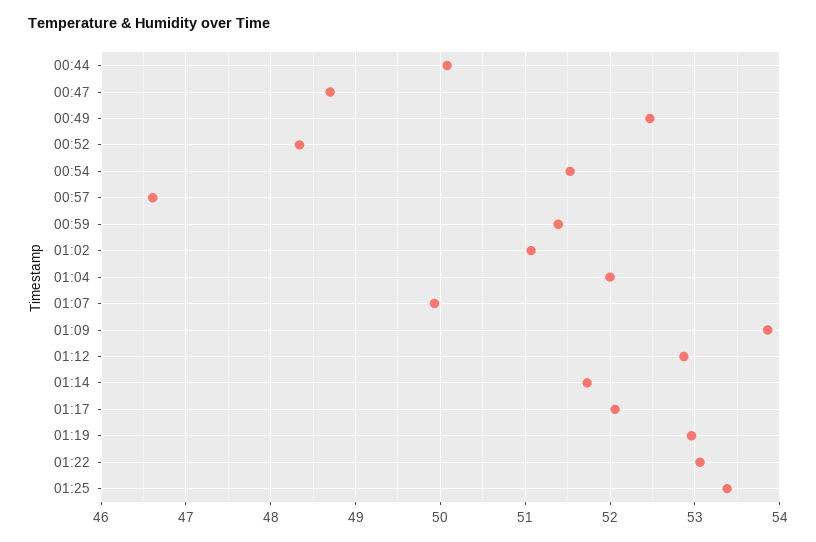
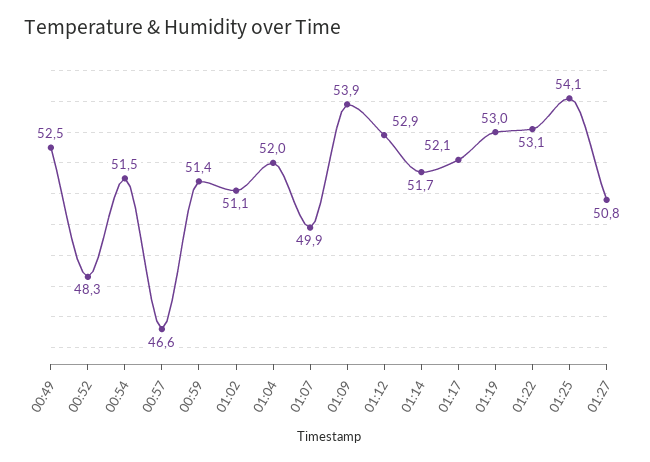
00:44: 50.1 -> none
00:47: 48.7 -> none
01:25: 53.4 -> 54.1
01:27: none -> 50.8

